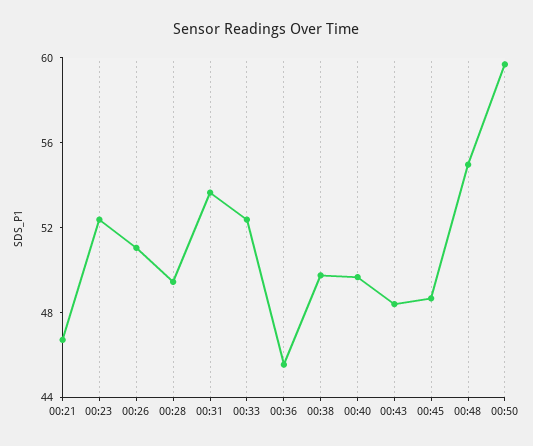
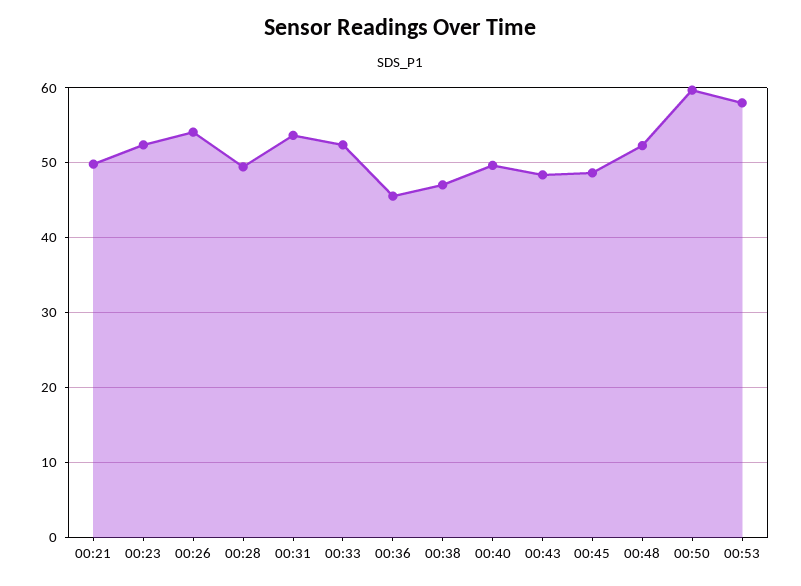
00:21: 47 -> 50
00:26: 51 -> 54
00:38: 50 -> 47
00:48: 55 -> 52
00:53: none -> 58

